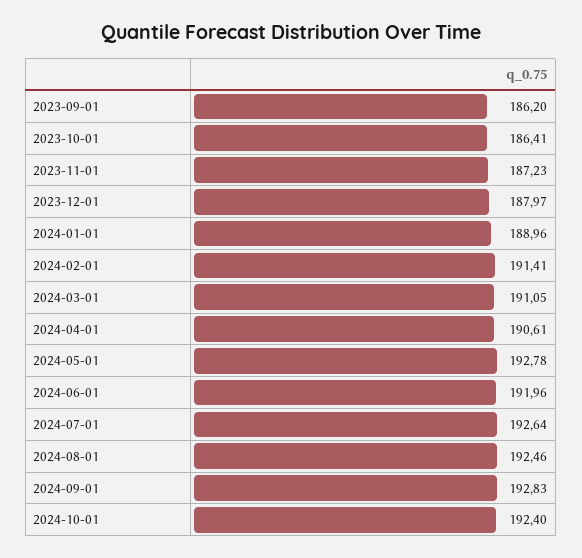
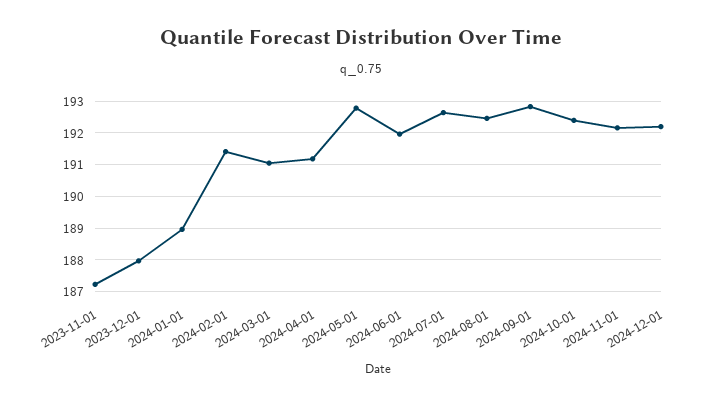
2023-09-01: 186.2 -> none
2023-10-01: 186.41 -> none
2024-04-01: 190.61 -> 191.2
2024-11-01: none -> 192.2
2024-12-01: none -> 192.2

